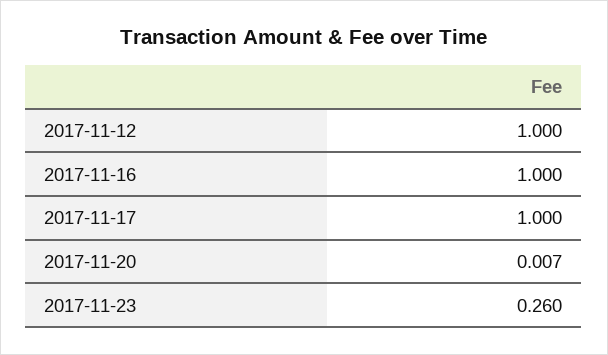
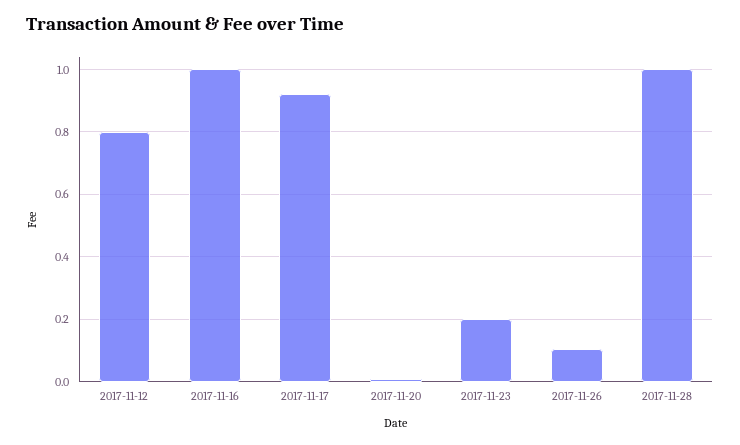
2017-11-12: 1 -> 0.8
2017-11-17: 1 -> 0.92
2017-11-23: 0.26 -> 0.2
2017-11-26: none -> 0.1
2017-11-28: none -> 1

